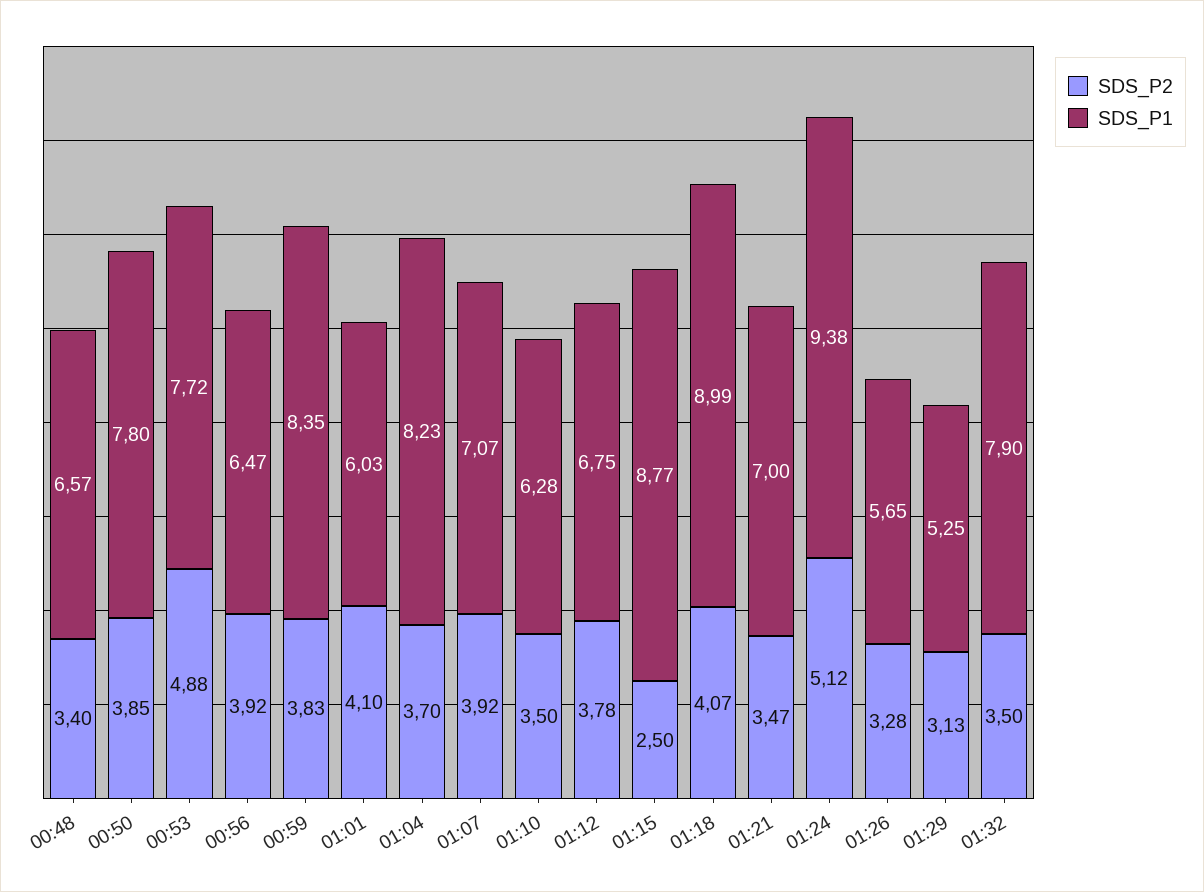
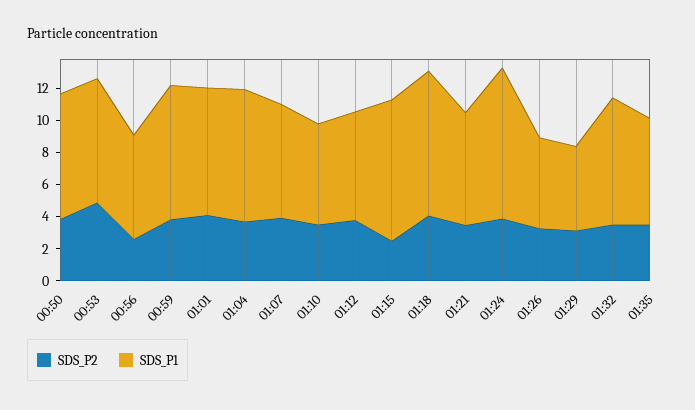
SDS_P2, 00:48: 3.4 -> none
SDS_P1, 00:48: 6.57 -> none
SDS_P2, 00:56: 3.92 -> 2.5
SDS_P1, 01:01: 6.03 -> 8
SDS_P2, 01:24: 5.12 -> 4
SDS_P2, 01:35: none -> 3.5
SDS_P1, 01:35: none -> 6.5

